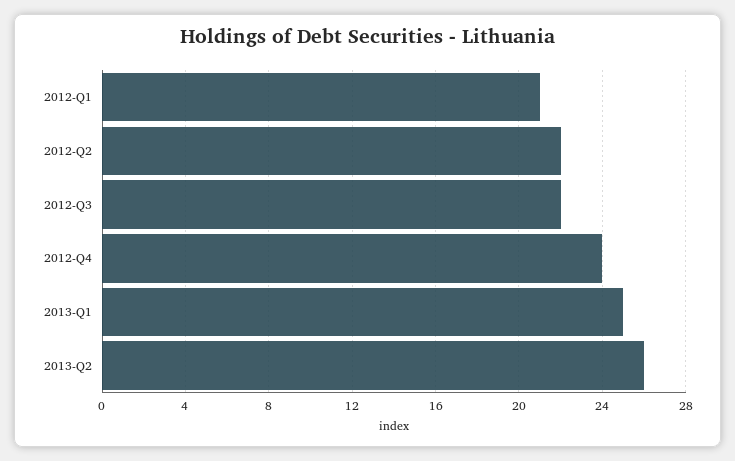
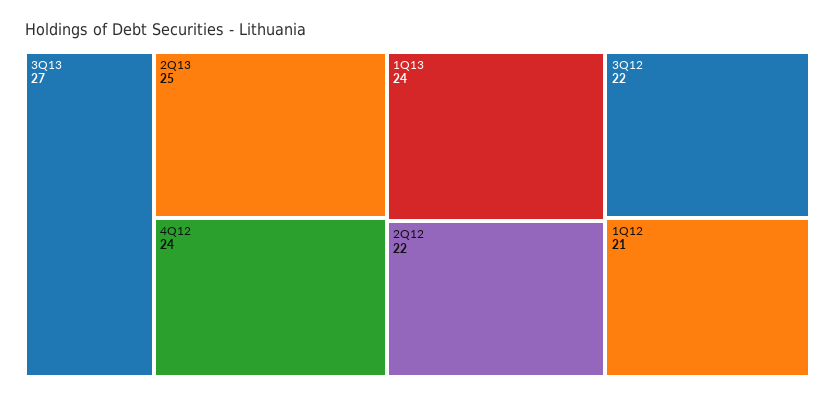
2013-Q1: 25 -> 24
2013-Q2: 26 -> 25
3Q13: none -> 27

